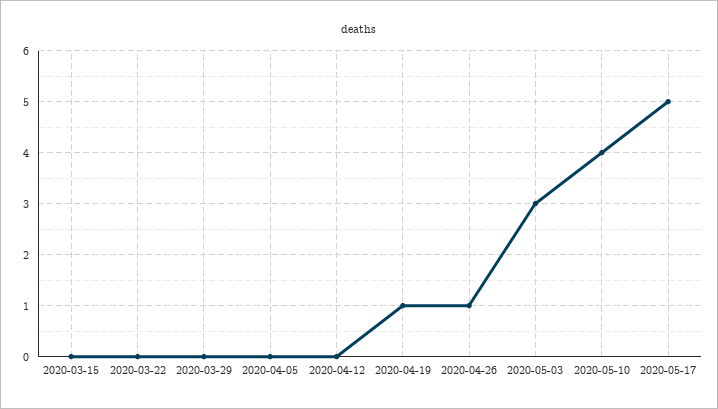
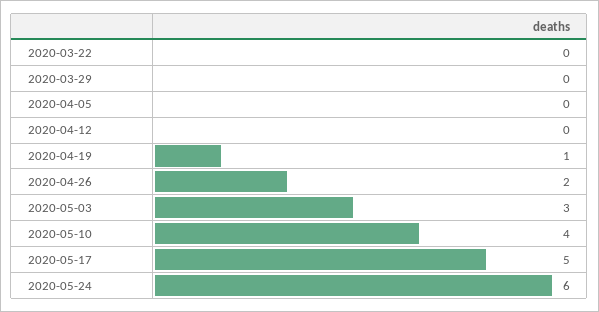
2020-03-15: 0 -> none
2020-04-26: 1 -> 2
2020-05-24: none -> 6

